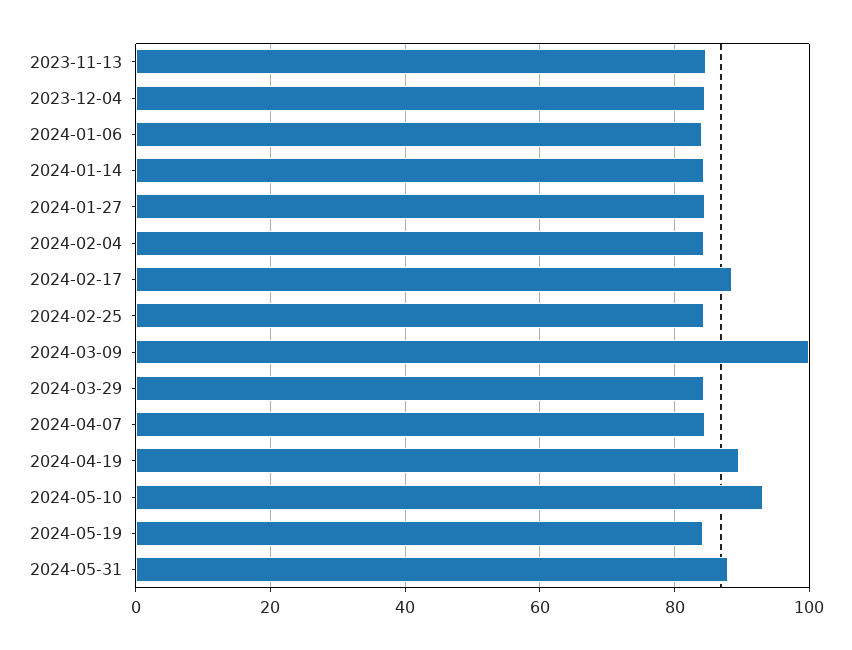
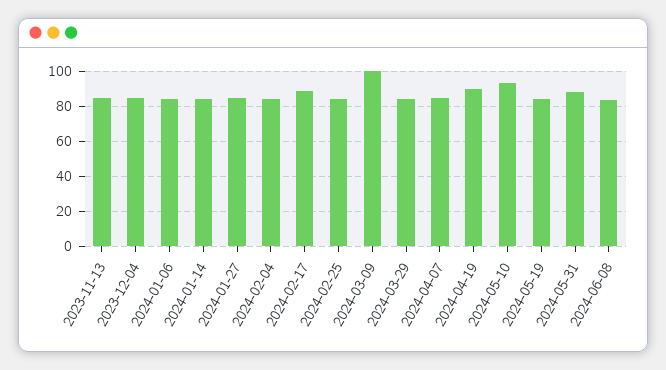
2024-06-08: none -> 85

